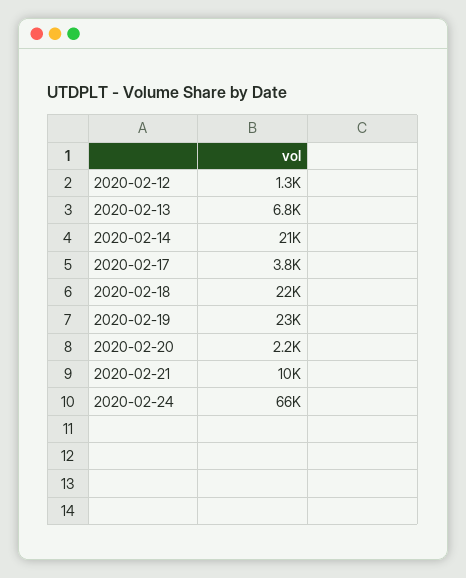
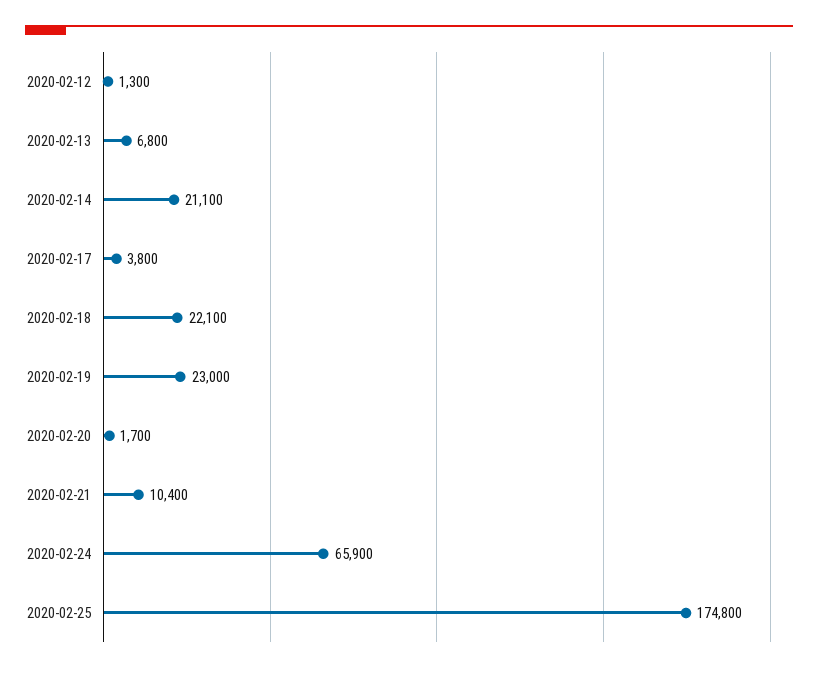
2020-02-20: 2200 -> 1700
2020-02-25: none -> 174800

